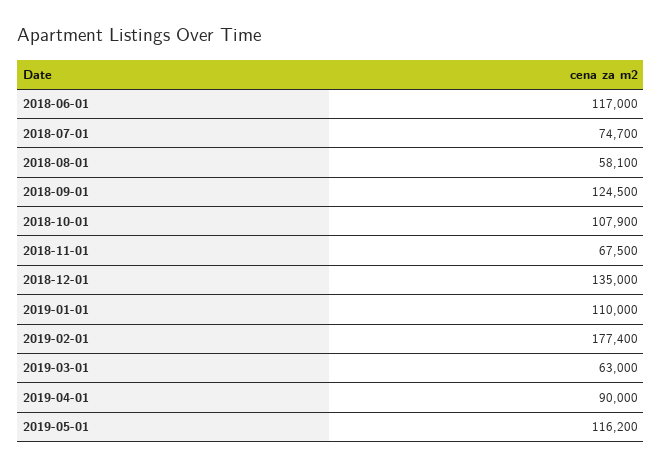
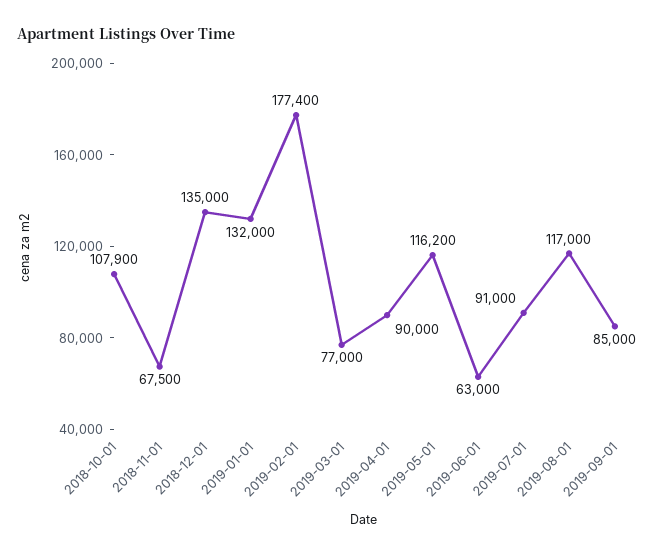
2018-06-01: 117000 -> none
2018-07-01: 74700 -> none
2018-08-01: 58100 -> none
2018-09-01: 124500 -> none
2019-01-01: 110000 -> 132000
2019-03-01: 63000 -> 77000
2019-06-01: none -> 63000
2019-07-01: none -> 91000
2019-08-01: none -> 117000
2019-09-01: none -> 85000

